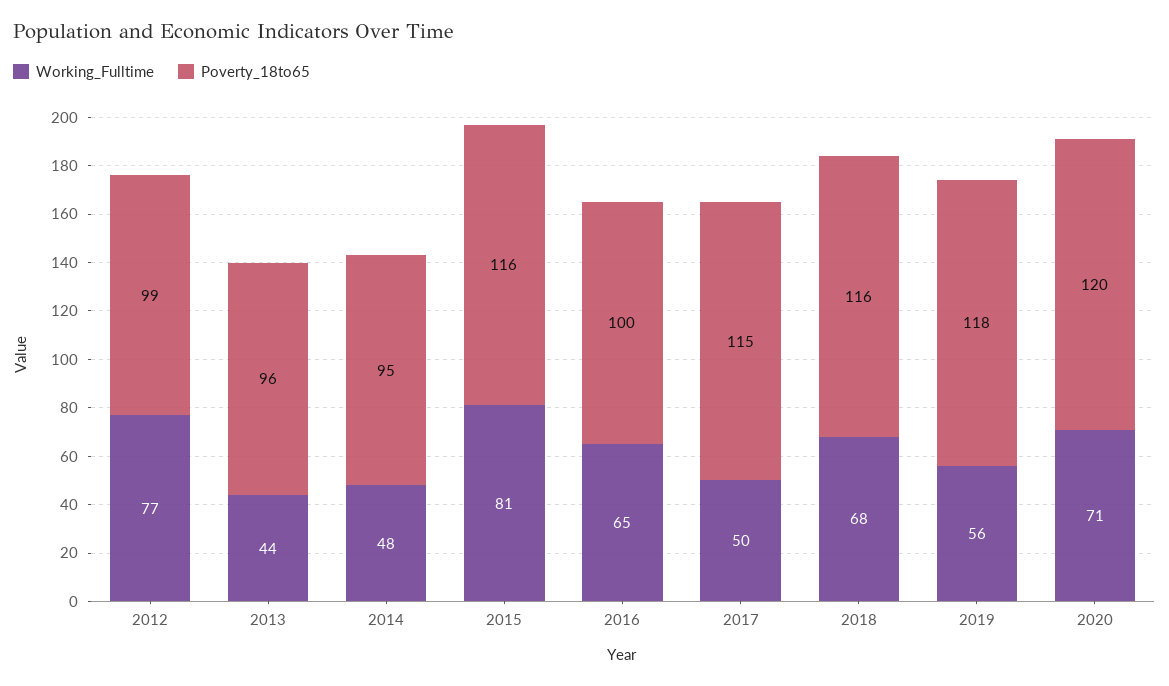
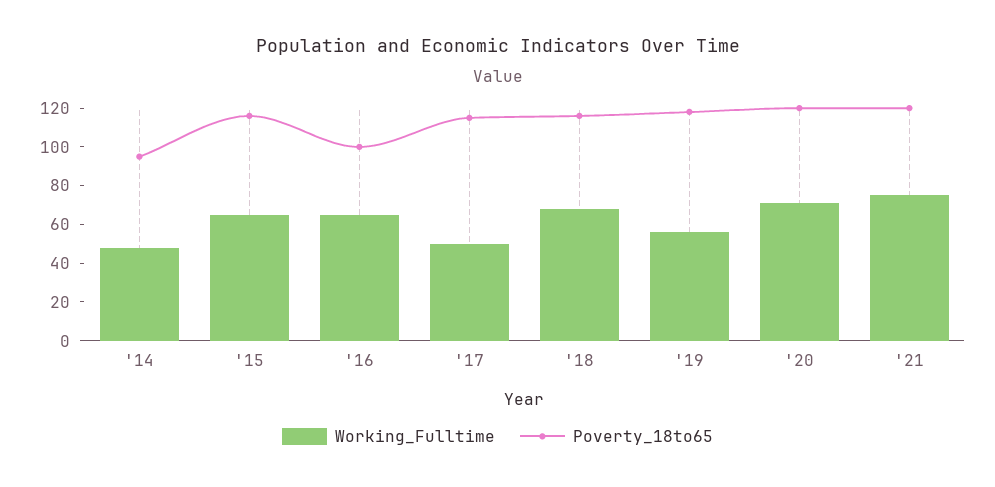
Working_Fulltime, 2012: 77 -> none
Poverty_18to65, 2012: 99 -> none
Working_Fulltime, 2013: 44 -> none
Poverty_18to65, 2013: 96 -> none
Working_Fulltime, 2015: 81 -> 65
Working_Fulltime, '21: none -> 75
Poverty_18to65, '21: none -> 120

